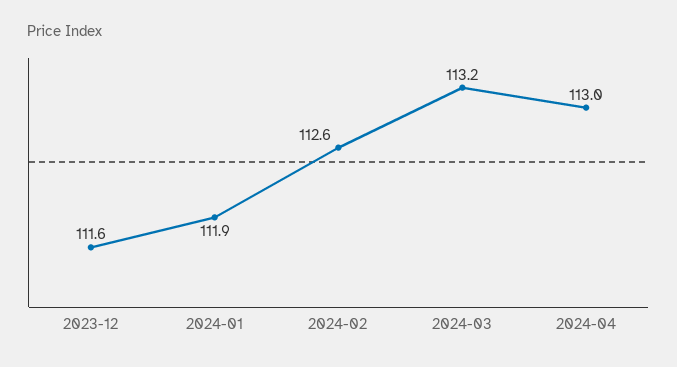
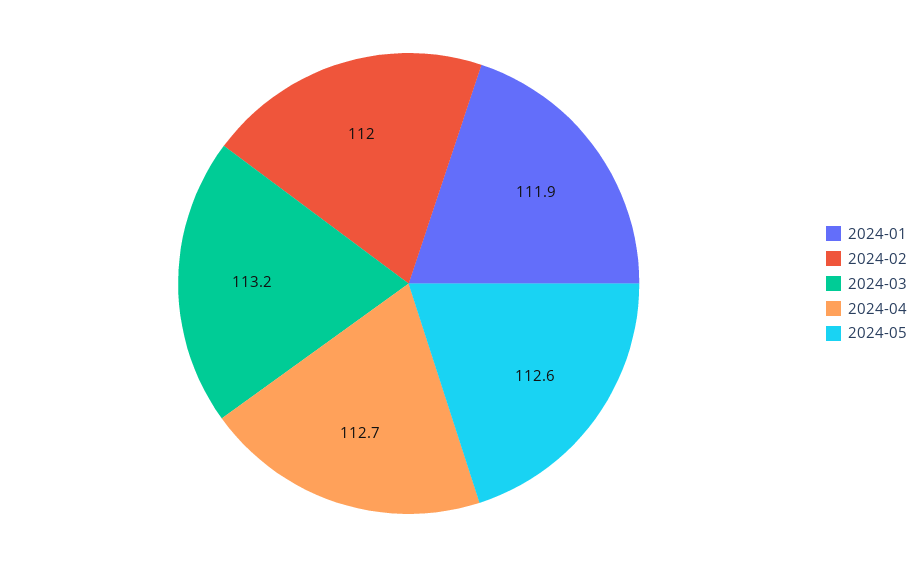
2023-12: 111.6 -> none
2024-02: 112.6 -> 112
2024-04: 113 -> 112.7
2024-05: none -> 112.6

